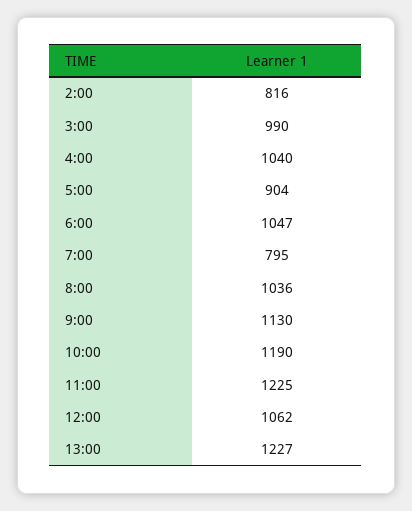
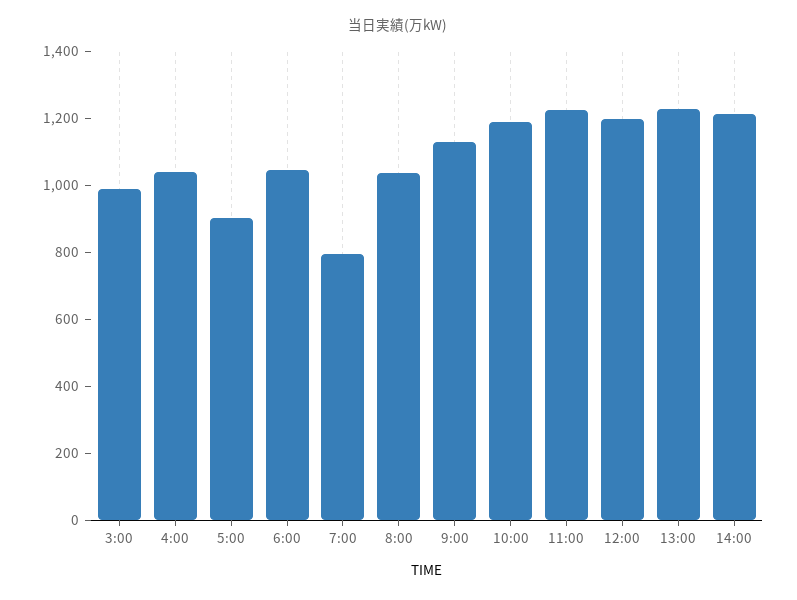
2:00: 816 -> none
12:00: 1062 -> 1200
14:00: none -> 1200

